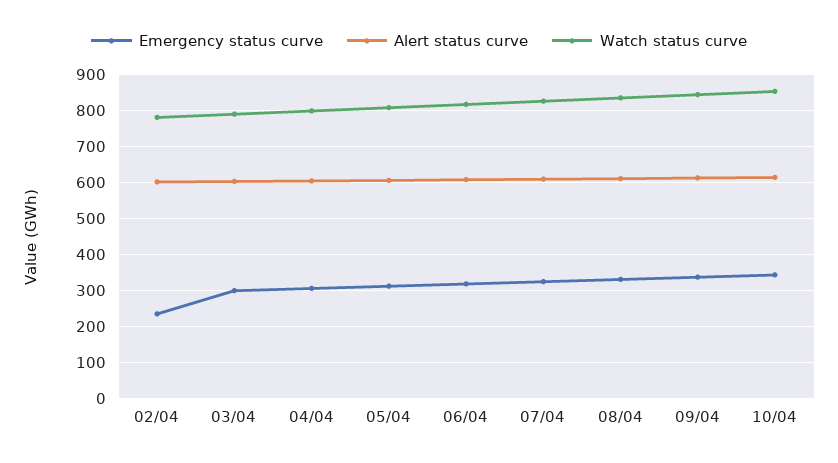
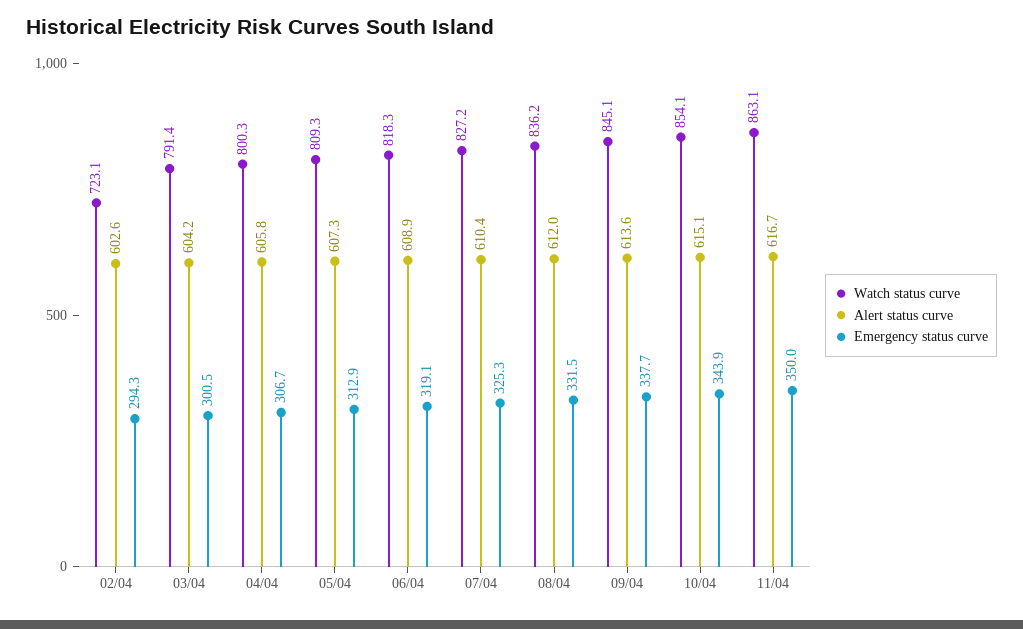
Emergency status curve, 02/04: 240 -> 294.3
Watch status curve, 02/04: 780 -> 723.1
Watch status curve, 11/04: none -> 863.1
Alert status curve, 11/04: none -> 616.7
Emergency status curve, 11/04: none -> 350

